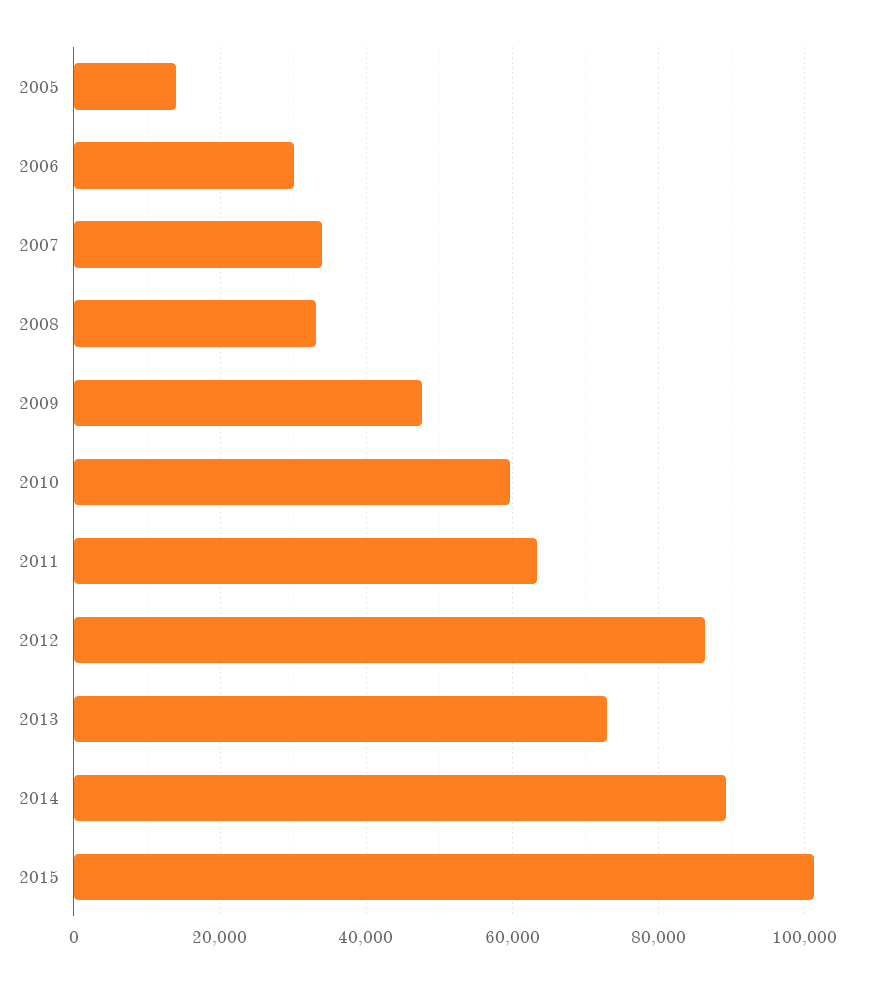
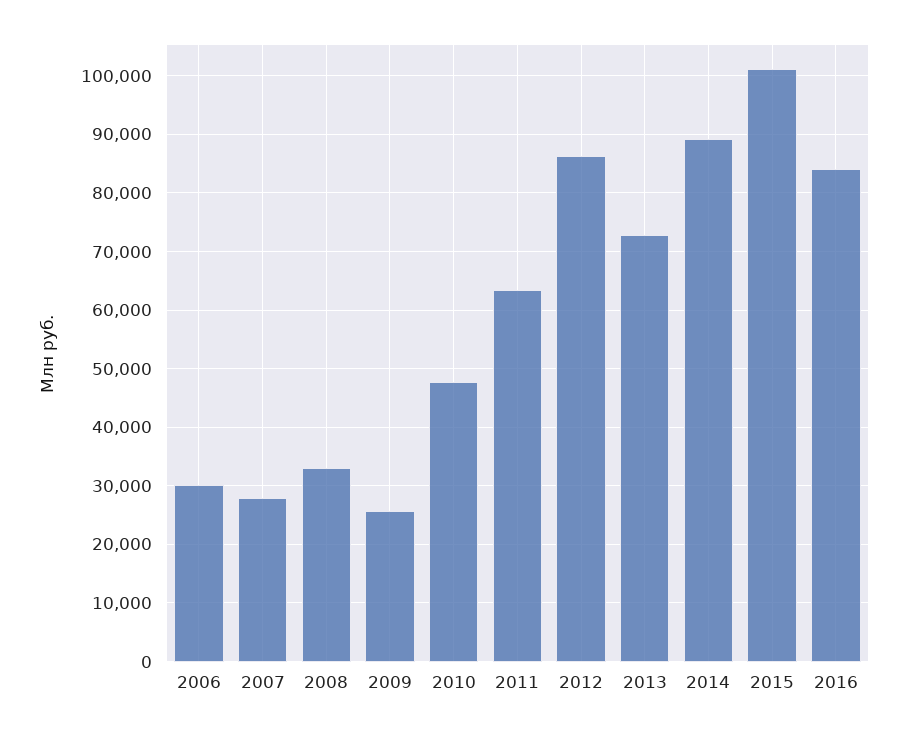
2005: 14000 -> none
2007: 34000 -> 28000
2009: 48000 -> 26000
2010: 60000 -> 48000
2016: none -> 84000

